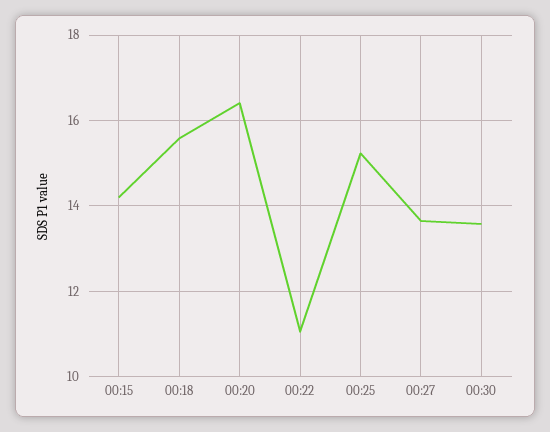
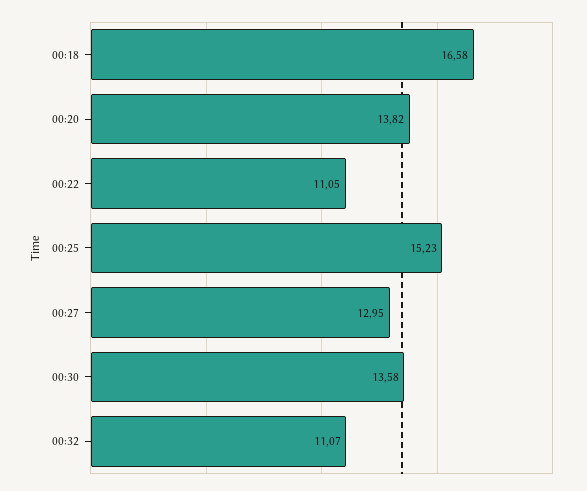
00:15: 14.2 -> none
00:18: 15.6 -> 16.58
00:20: 16.4 -> 13.82
00:27: 13.6 -> 12.95
00:32: none -> 11.07

